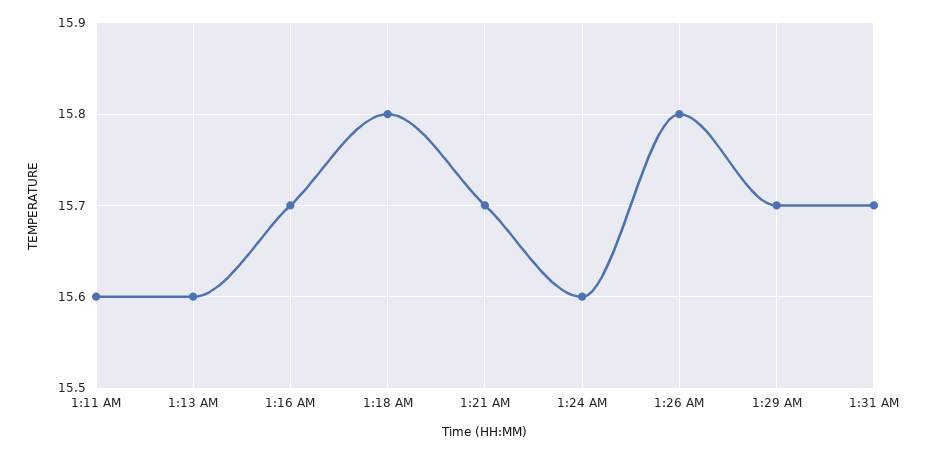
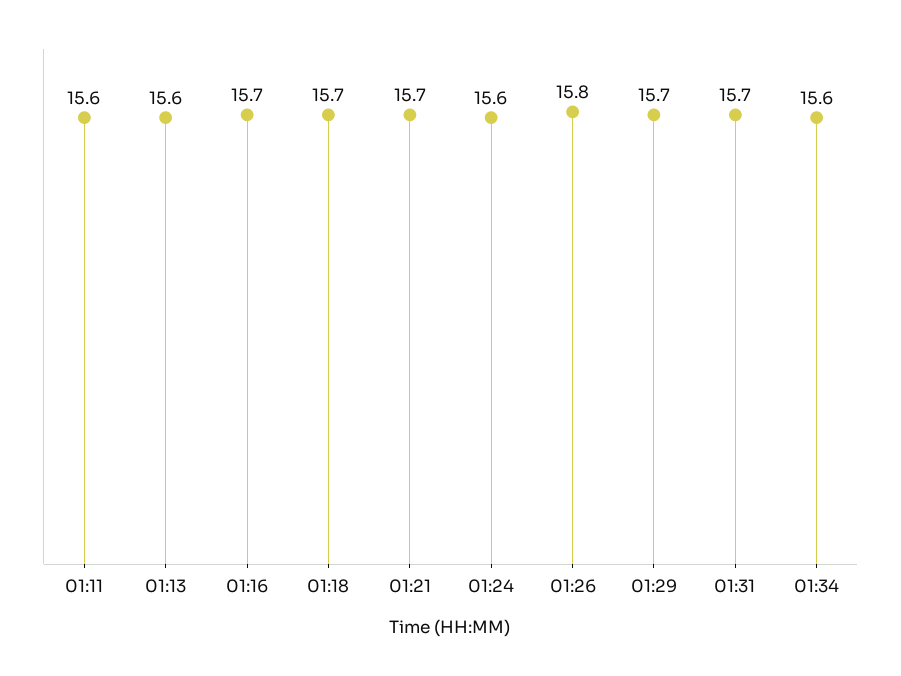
1:18 AM: 15.8 -> 15.7
01:34: none -> 15.6

